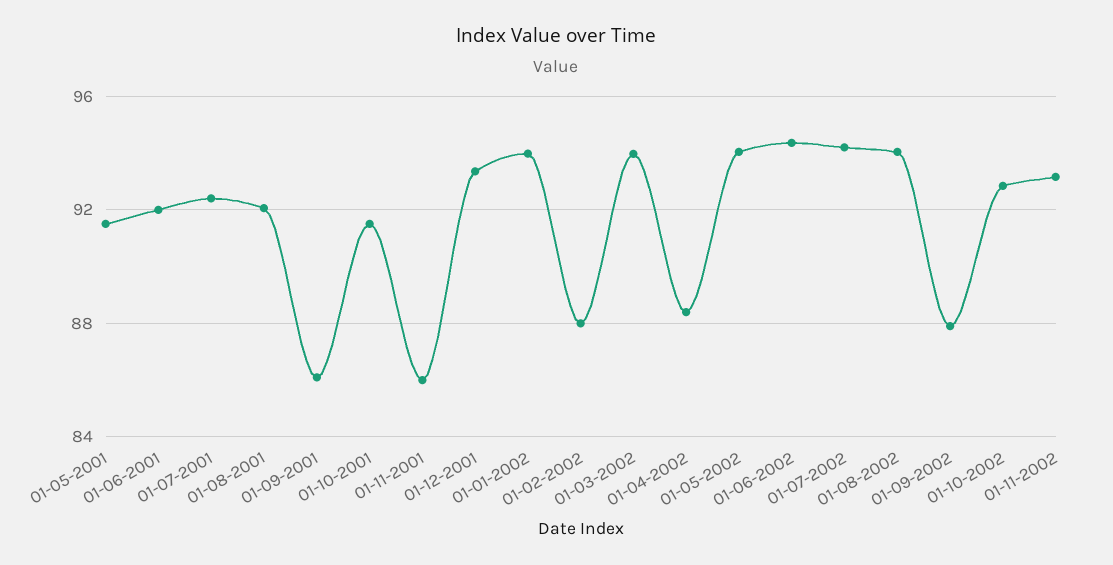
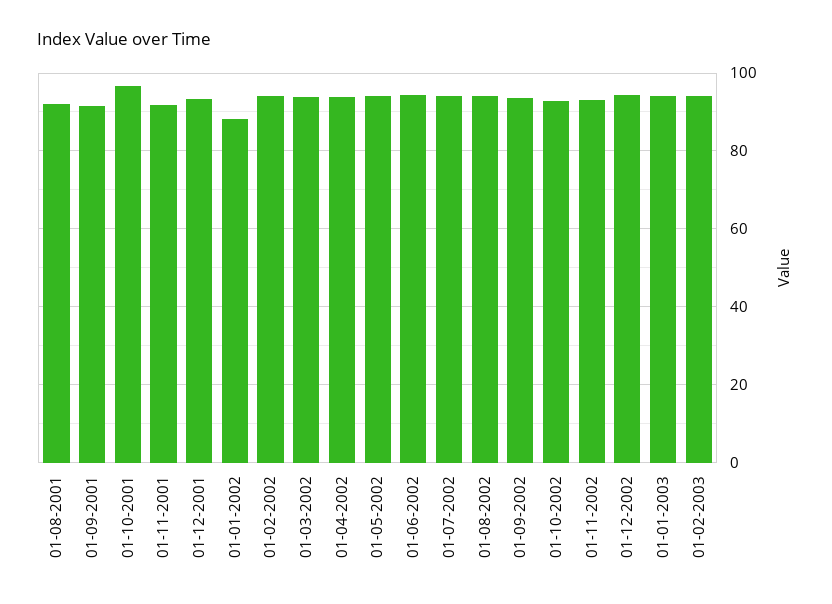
01-05-2001: 91.5 -> none
01-06-2001: 92 -> none
01-07-2001: 92.5 -> none
01-09-2001: 86 -> 92
01-10-2001: 91.5 -> 96
01-11-2001: 86 -> 92
01-01-2002: 94 -> 88
01-02-2002: 88 -> 94
01-04-2002: 88.5 -> 94
01-09-2002: 88 -> 94
01-12-2002: none -> 94
01-01-2003: none -> 94
01-02-2003: none -> 94

